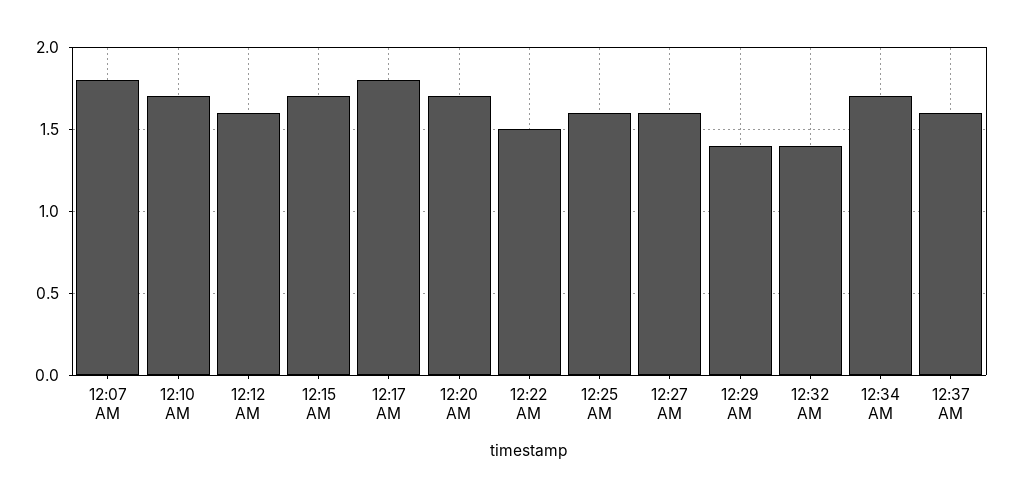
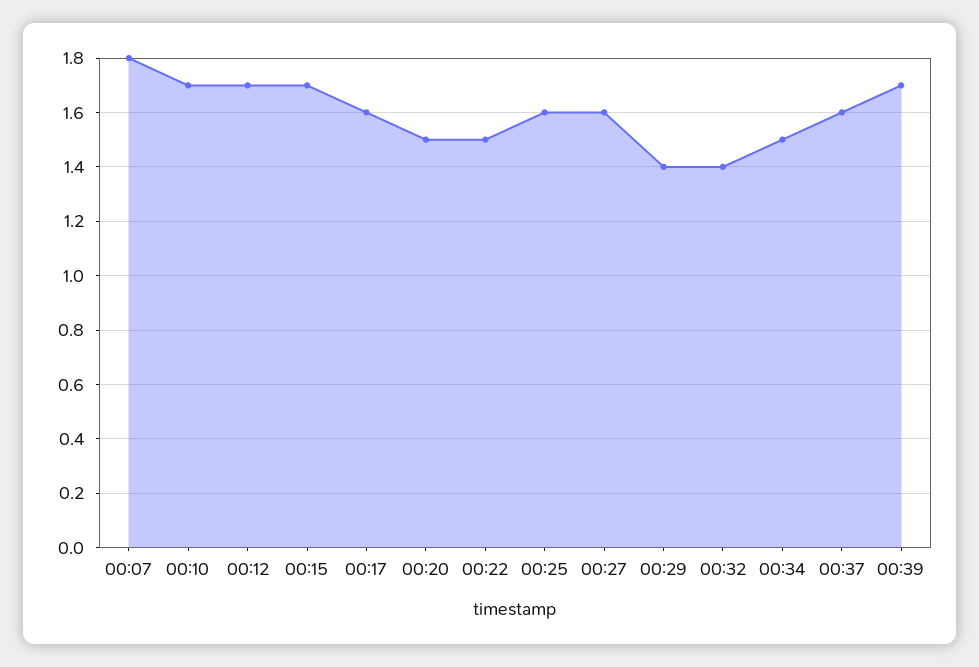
12:12 AM: 1.6 -> 1.7
12:17 AM: 1.8 -> 1.6
12:20 AM: 1.7 -> 1.5
12:34 AM: 1.7 -> 1.5
00:39: none -> 1.7

